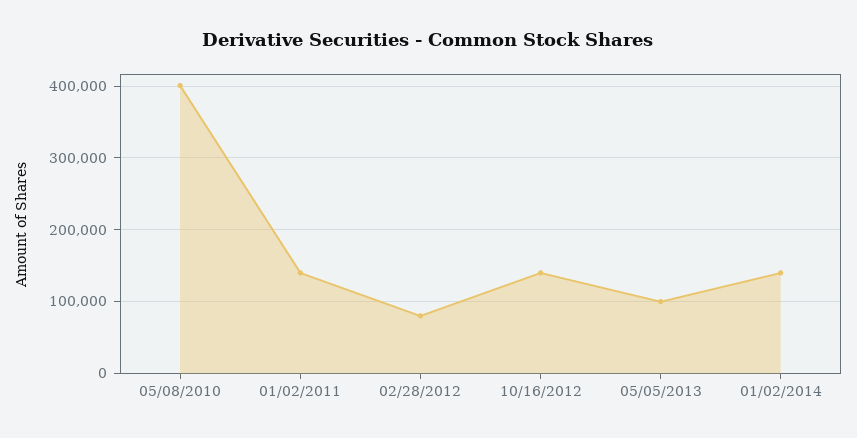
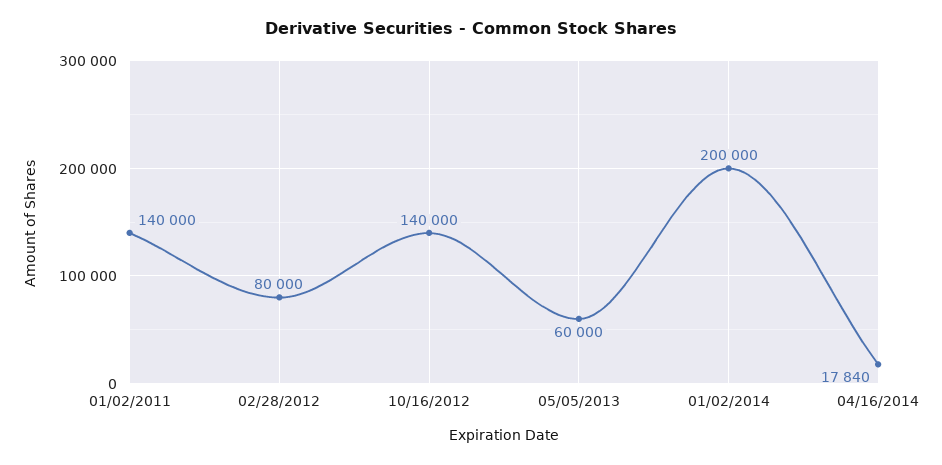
05/08/2010: 400000 -> none
05/05/2013: 100000 -> 60000
01/02/2014: 140000 -> 200000
04/16/2014: none -> 17840

